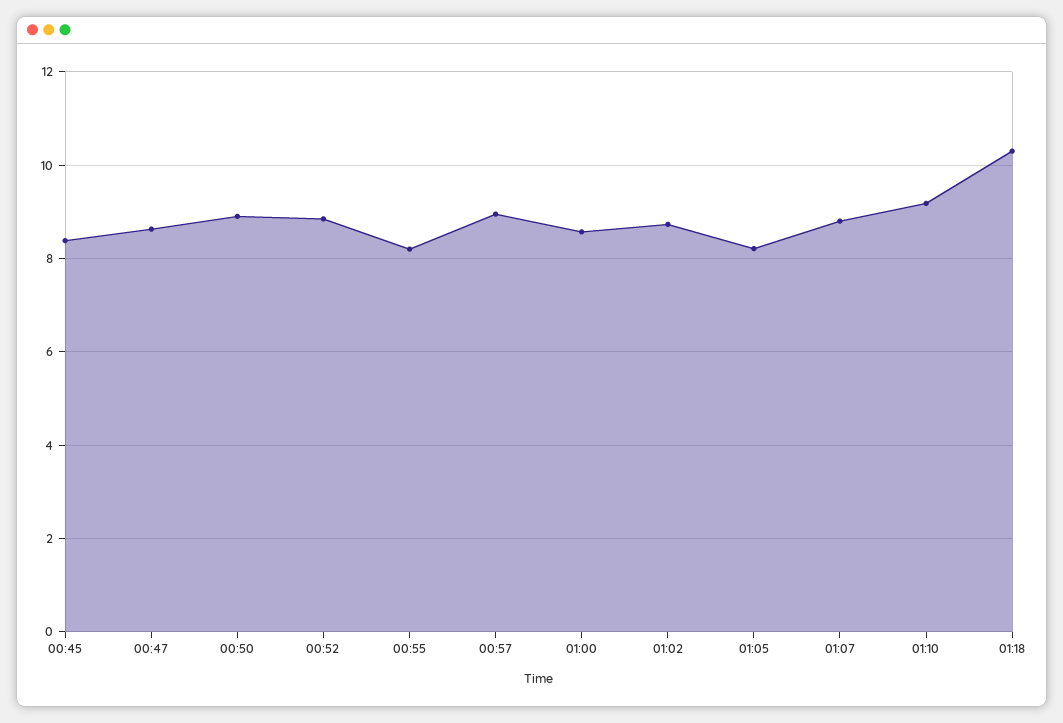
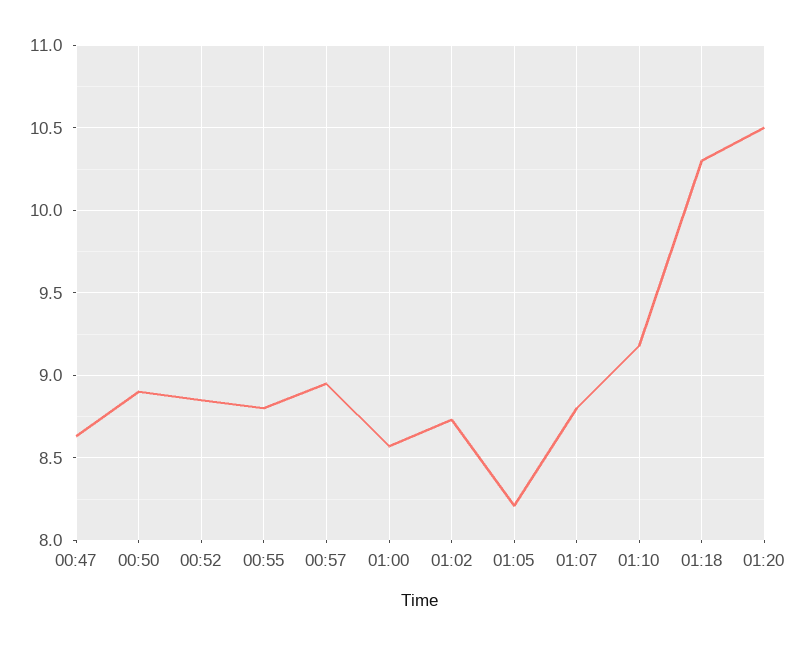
00:45: 8.4 -> none
00:55: 8.2 -> 8.8
01:20: none -> 10.5

